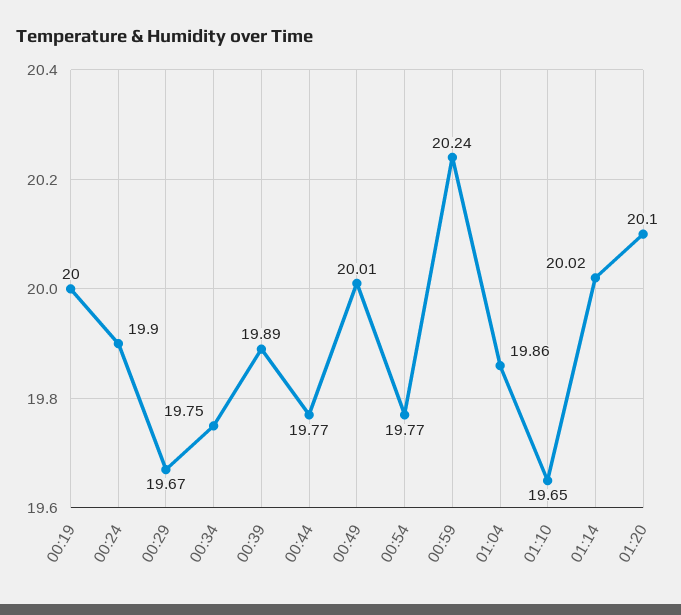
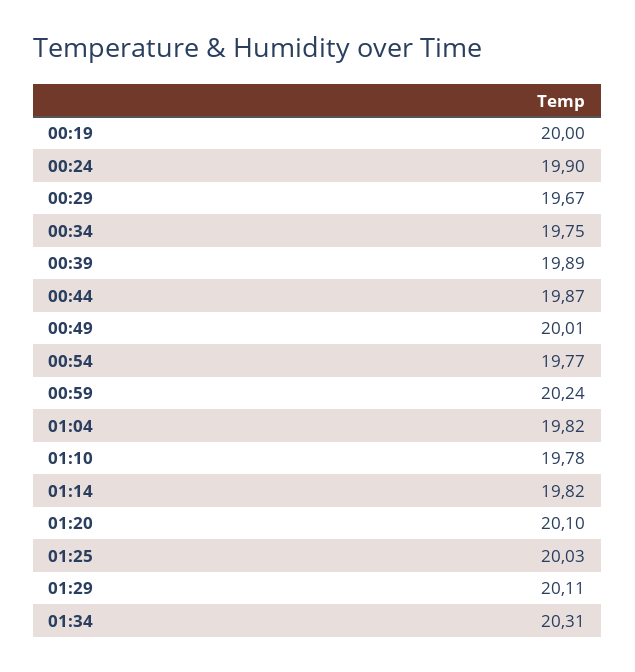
00:44: 19.77 -> 19.87
01:04: 19.86 -> 19.82
01:10: 19.65 -> 19.78
01:14: 20.02 -> 19.82
01:25: none -> 20.03
01:29: none -> 20.11
01:34: none -> 20.31

